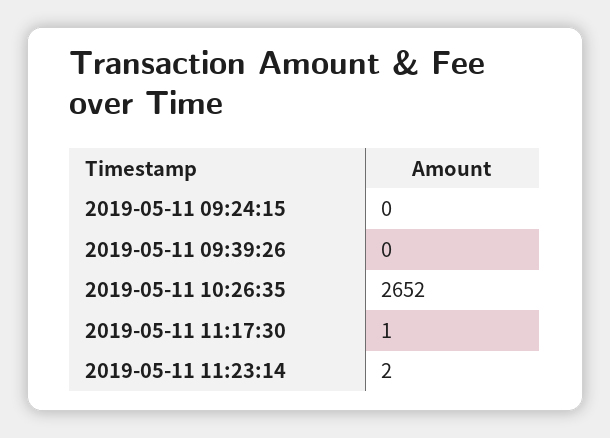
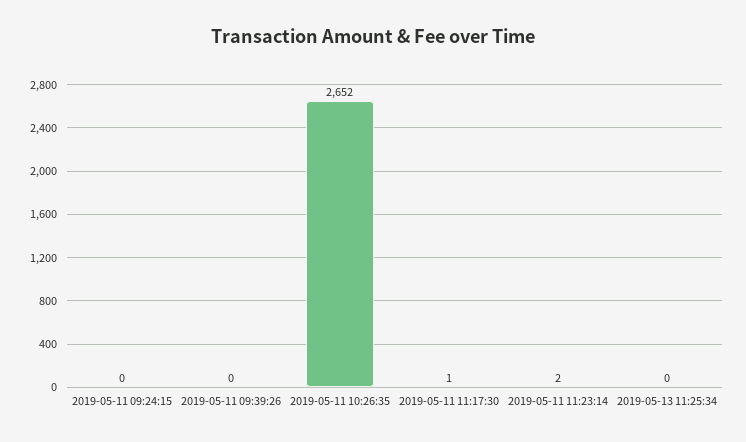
2019-05-13 11:25:34: none -> 0

